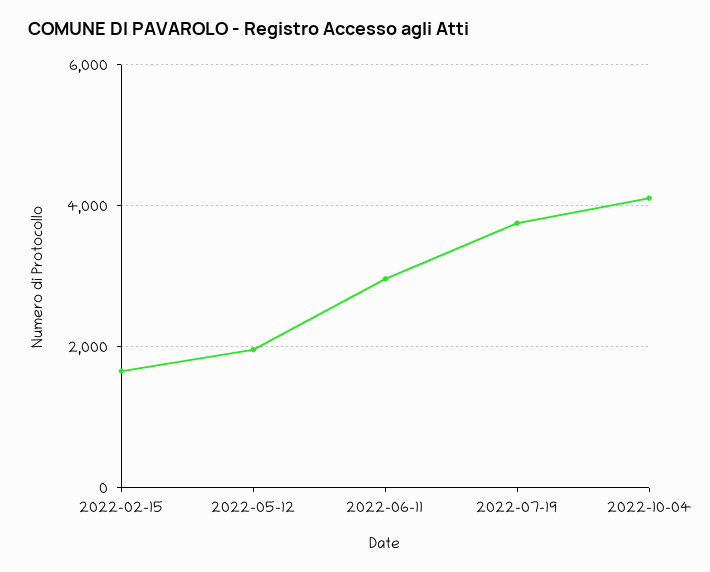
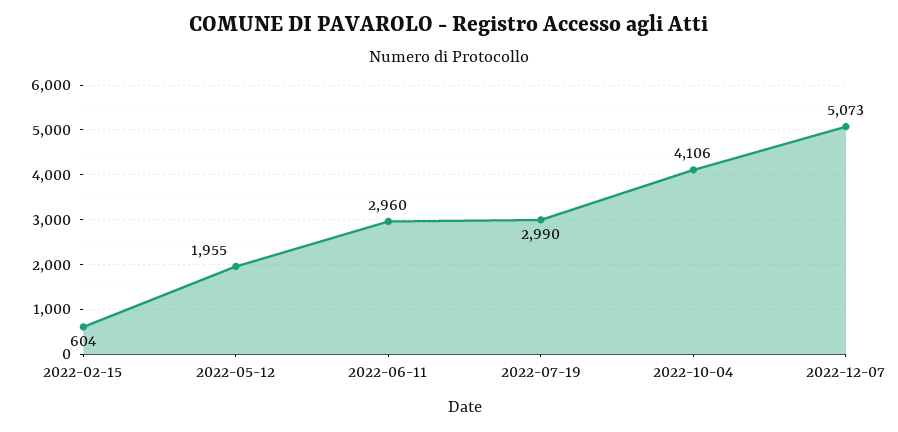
2022-02-15: 1600 -> 604
2022-07-19: 3800 -> 2990
2022-12-07: none -> 5073

